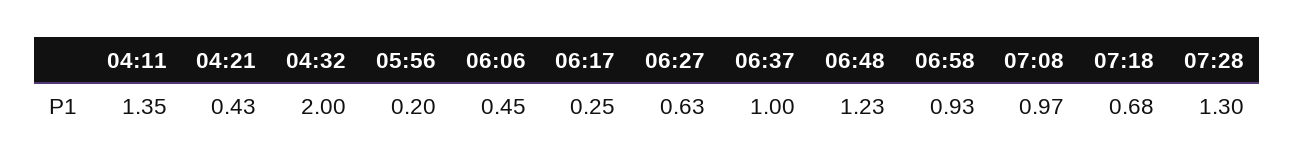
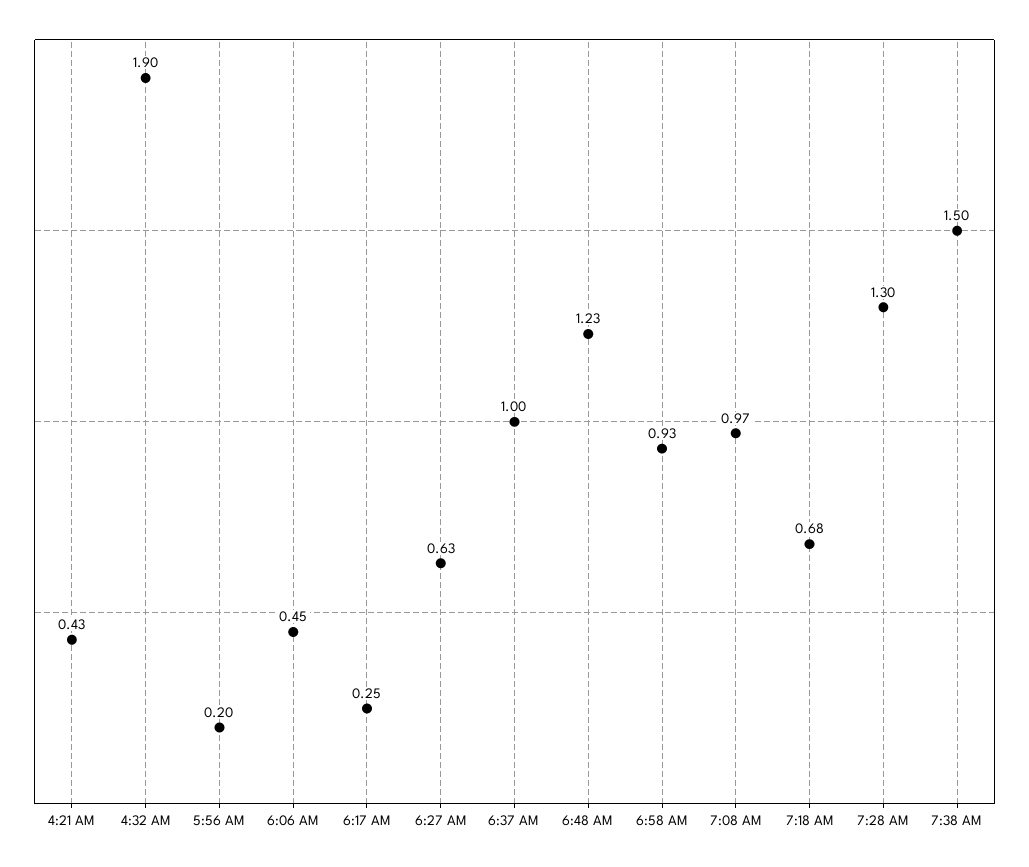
04:11: 1.35 -> none
04:32: 2 -> 1.9
7:38 AM: none -> 1.5

